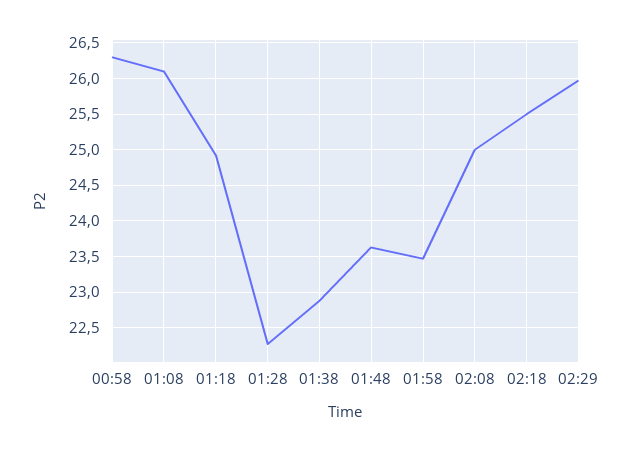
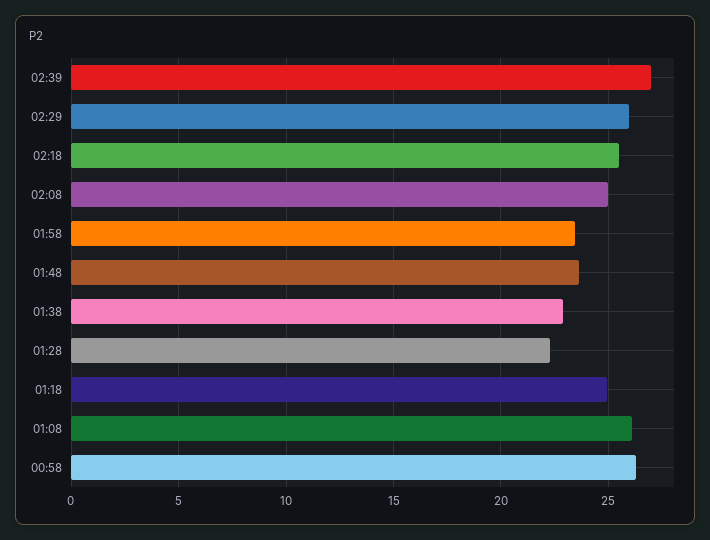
02:39: none -> 27

